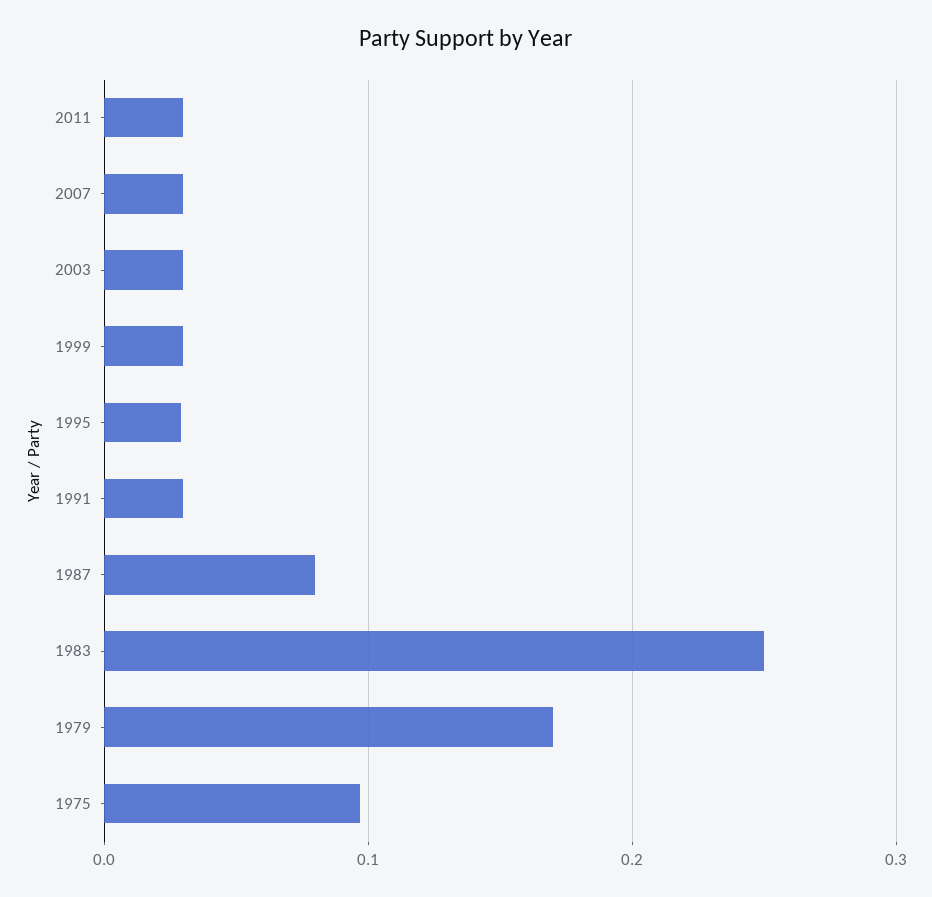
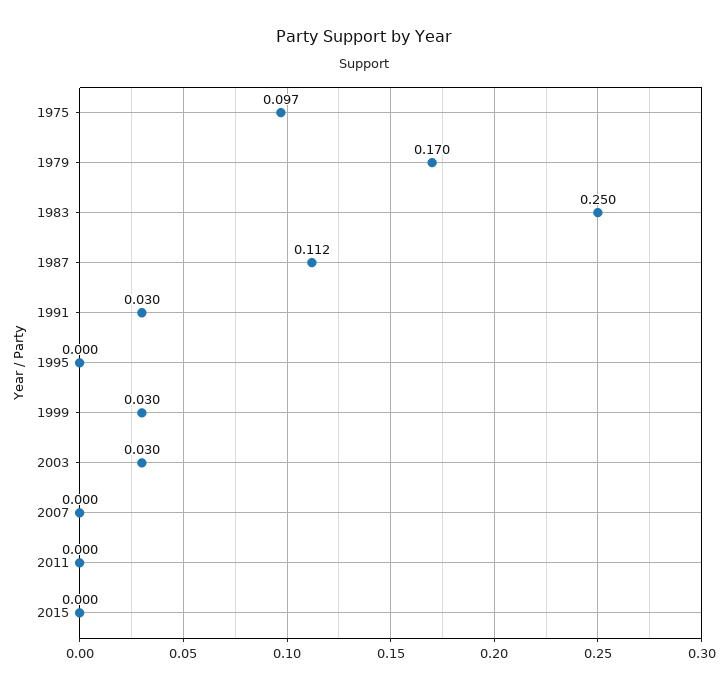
2011: 0.03 -> 0
2007: 0.03 -> 0
1995: 0.03 -> 0
1987: 0.08 -> 0.112
2015: none -> 0

